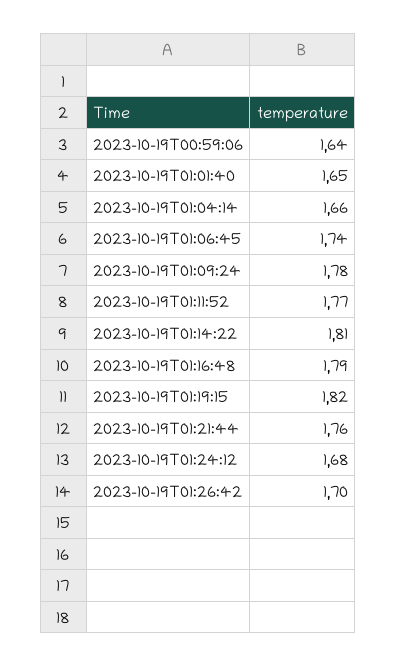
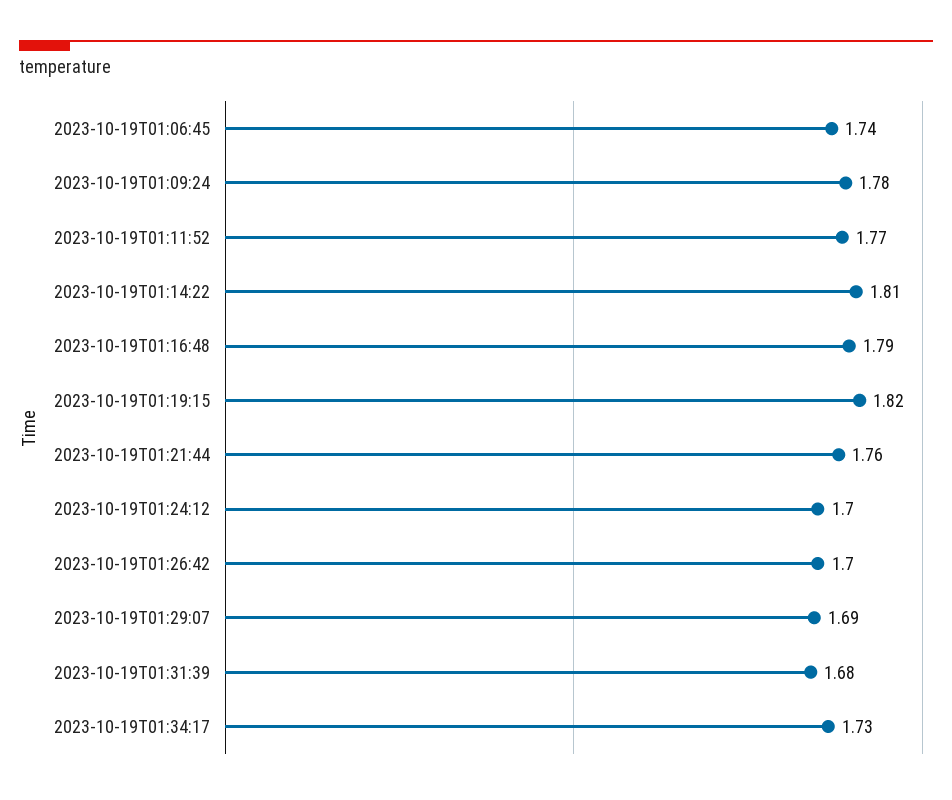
2023-10-19T00:59:06: 1.64 -> none
2023-10-19T01:01:40: 1.65 -> none
2023-10-19T01:04:14: 1.66 -> none
2023-10-19T01:24:12: 1.68 -> 1.7
2023-10-19T01:29:07: none -> 1.69
2023-10-19T01:31:39: none -> 1.68
2023-10-19T01:34:17: none -> 1.73

